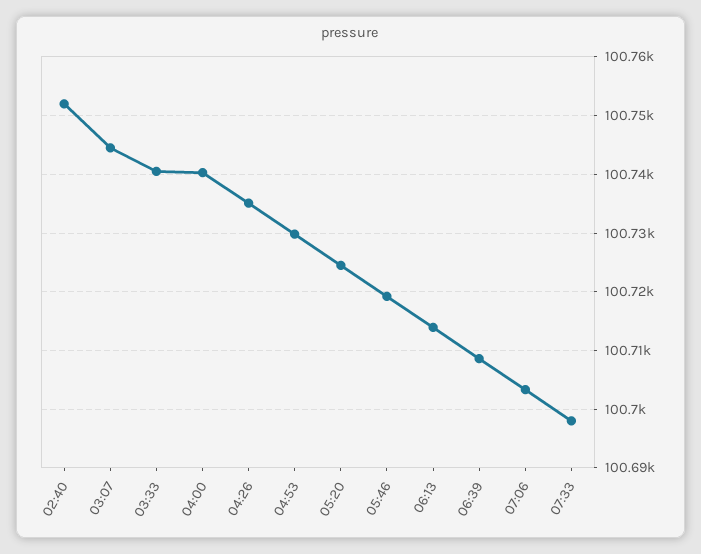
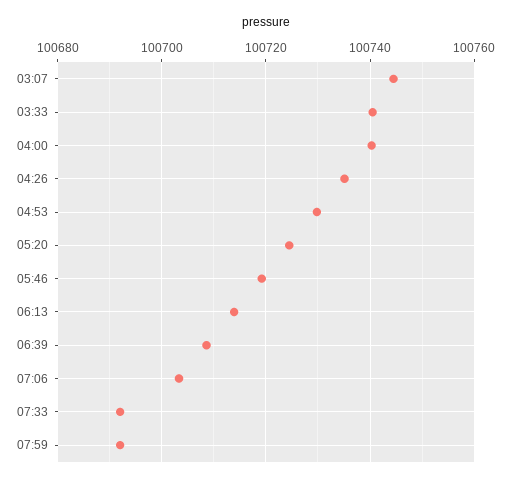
02:40: 100752 -> none
07:33: 100698 -> 100692
07:59: none -> 100692

